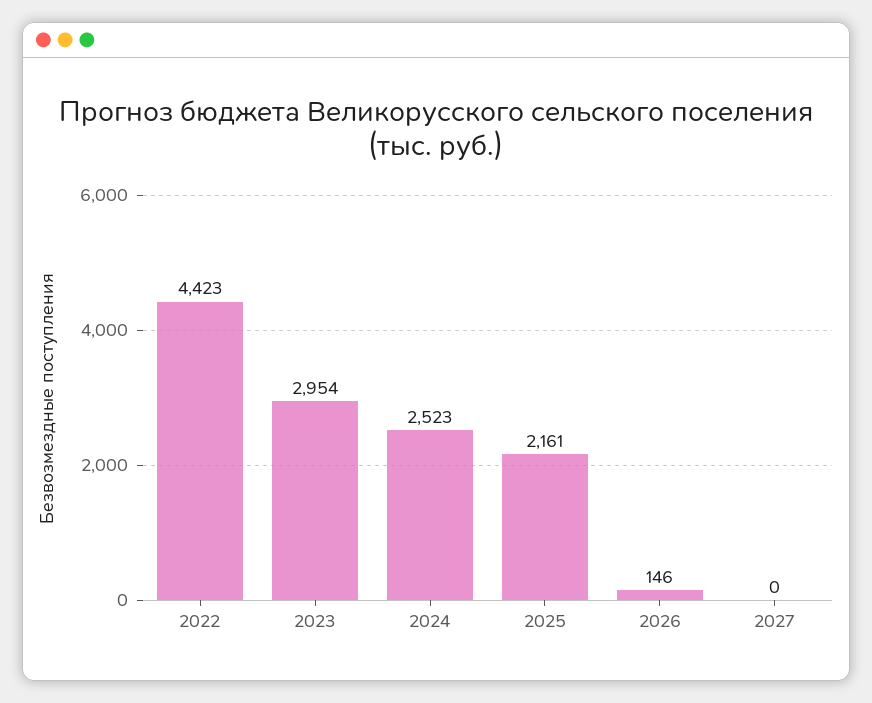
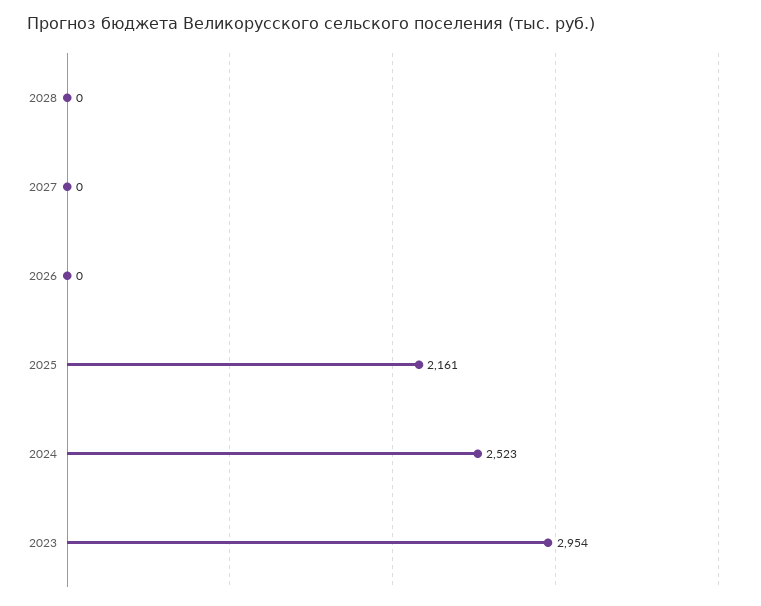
2022: 4423 -> none
2026: 146 -> 0
2028: none -> 0

